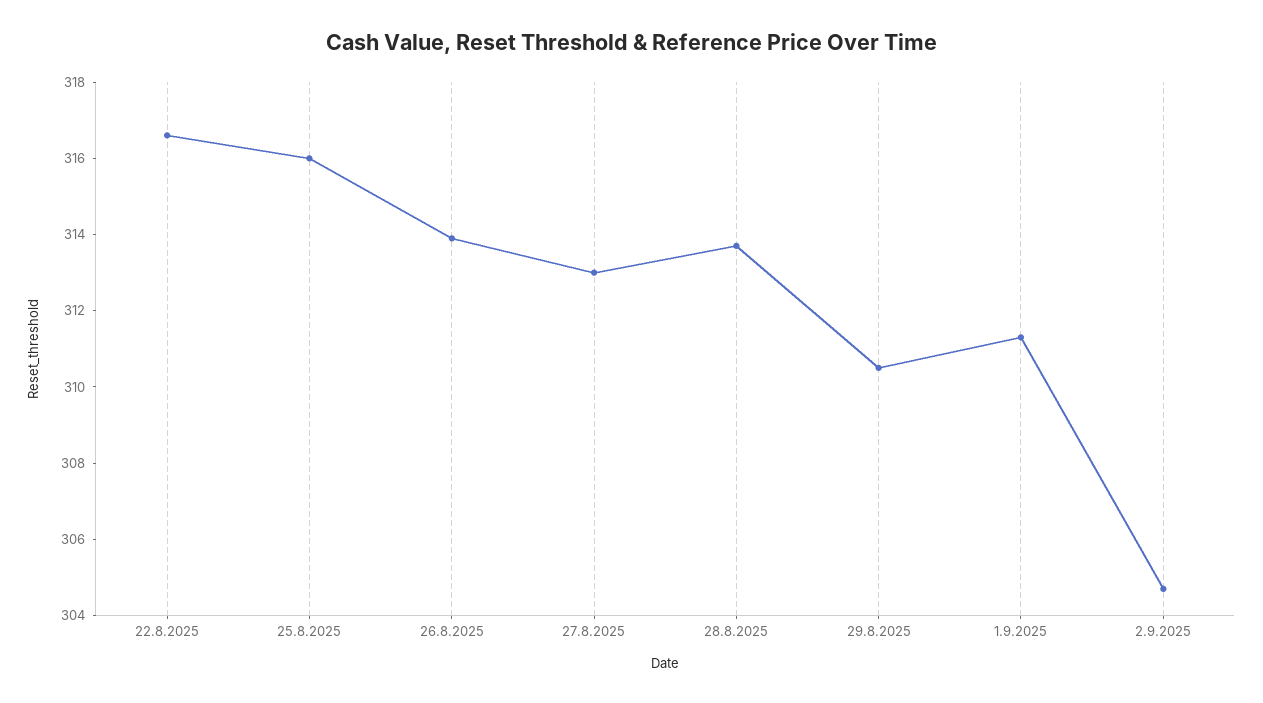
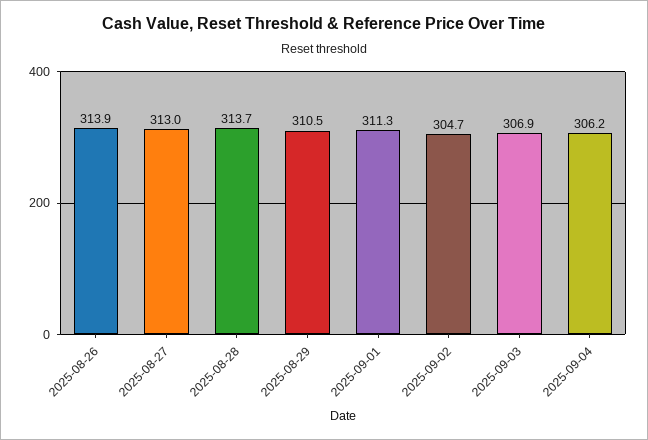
22.8.2025: 316.5 -> none
25.8.2025: 316 -> none
2025-09-03: none -> 306.9
2025-09-04: none -> 306.2

